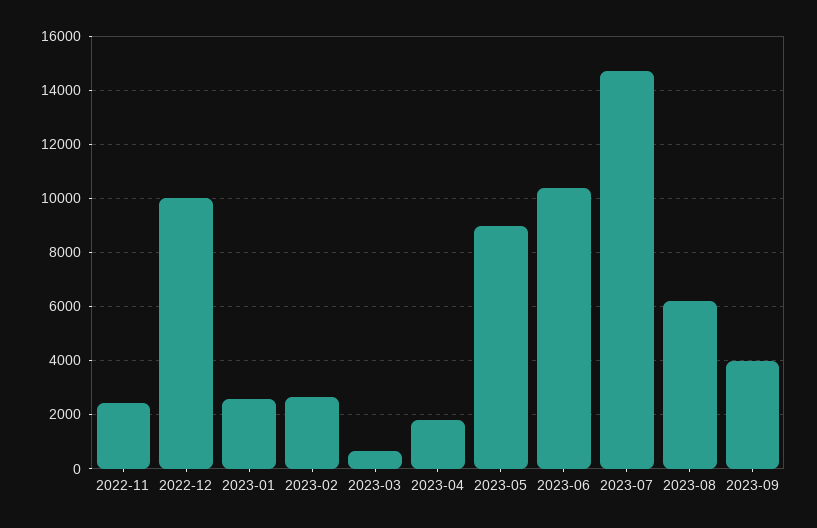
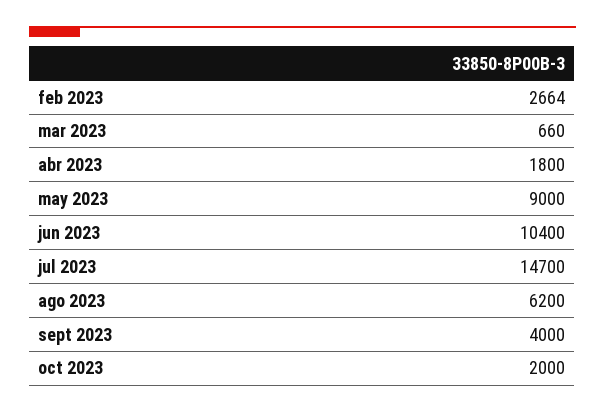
2022-11: 2500 -> none
2022-12: 10000 -> none
2023-01: 2500 -> none
oct 2023: none -> 2000

